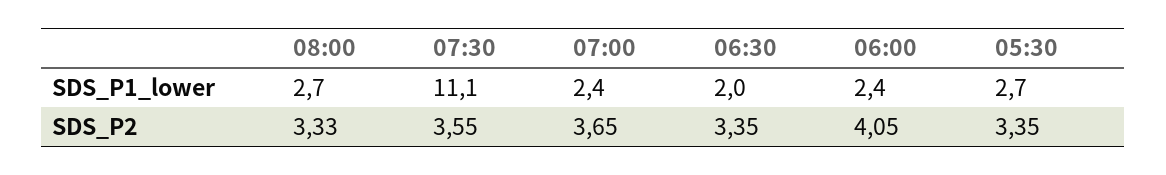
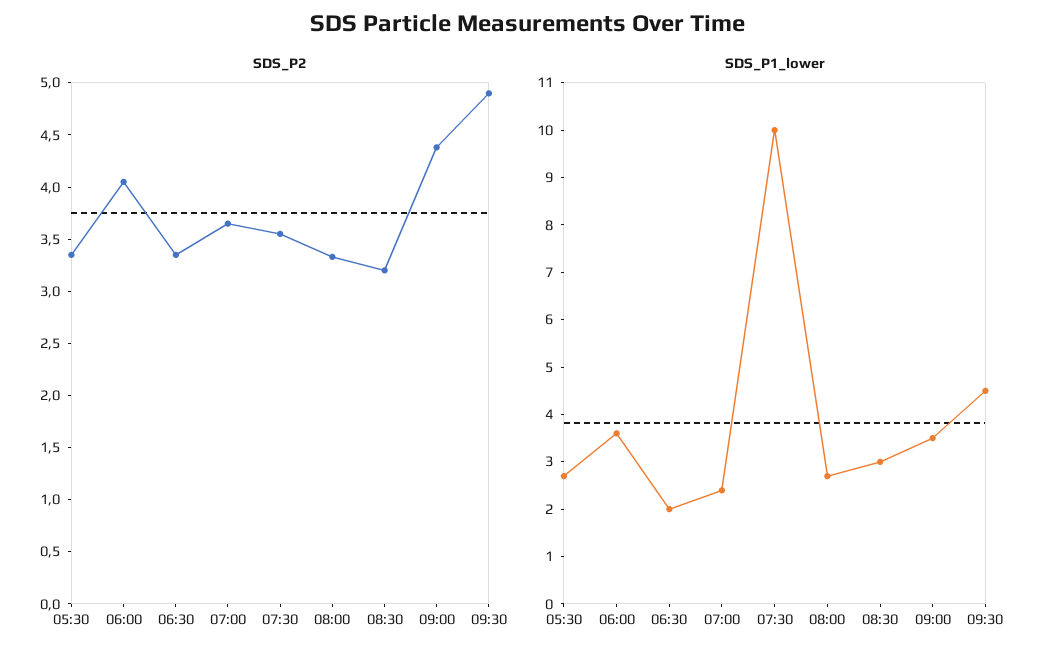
SDS_P1_lower, 07:30: 11.1 -> 10
SDS_P1_lower, 06:00: 2.4 -> 3.5
SDS_P2, 08:30: none -> 3.2
SDS_P2, 09:00: none -> 4.4
SDS_P2, 09:30: none -> 4.9
SDS_P1_lower, 08:30: none -> 3
SDS_P1_lower, 09:00: none -> 3.5
SDS_P1_lower, 09:30: none -> 4.5

